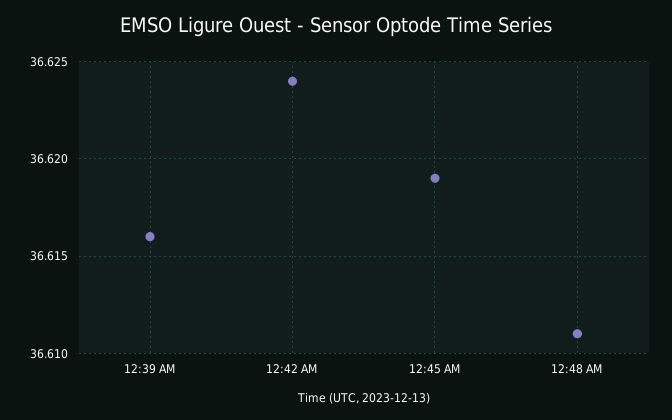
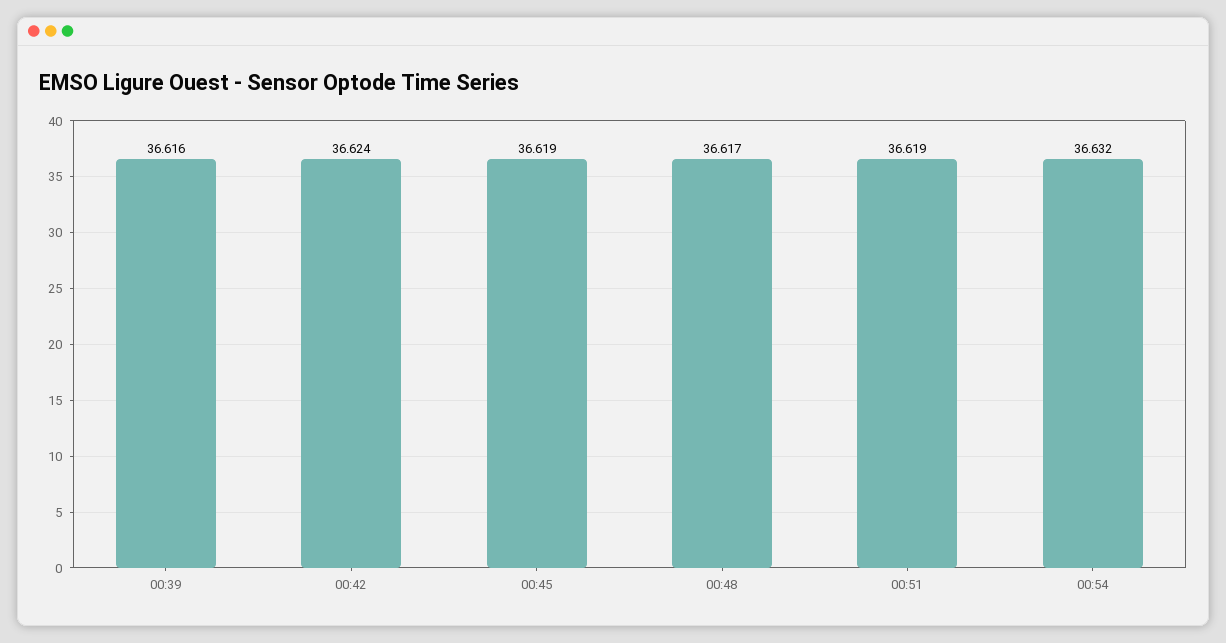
12:48 AM: 36.611 -> 36.617
00:51: none -> 36.619
00:54: none -> 36.632

